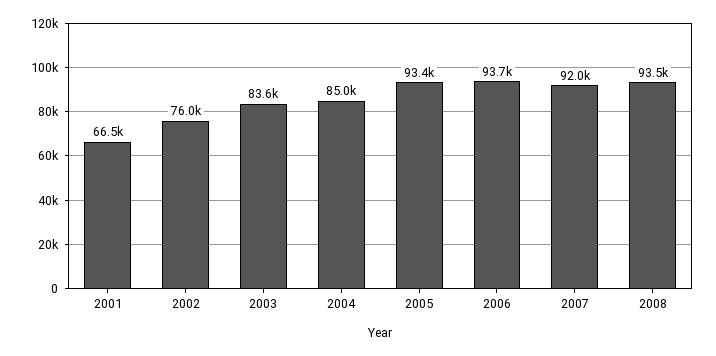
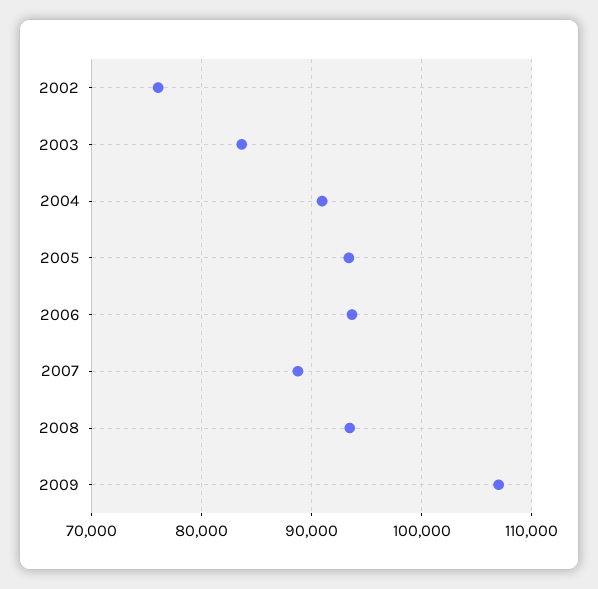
2001: 66500 -> none
2004: 85000 -> 91000
2007: 92000 -> 89000
2009: none -> 107000

